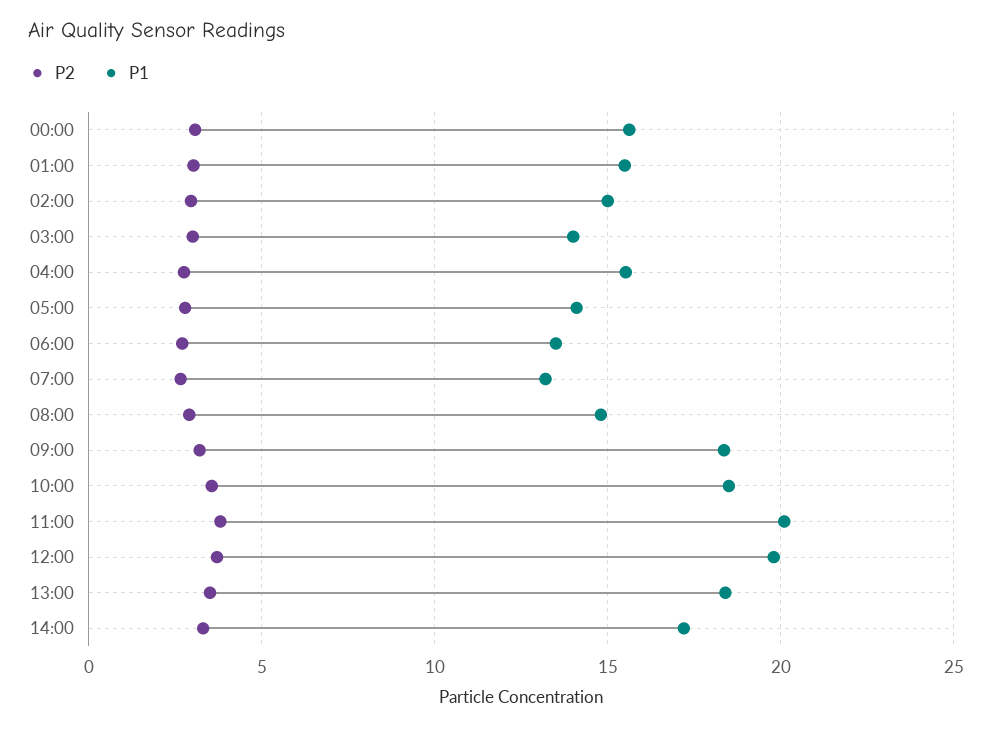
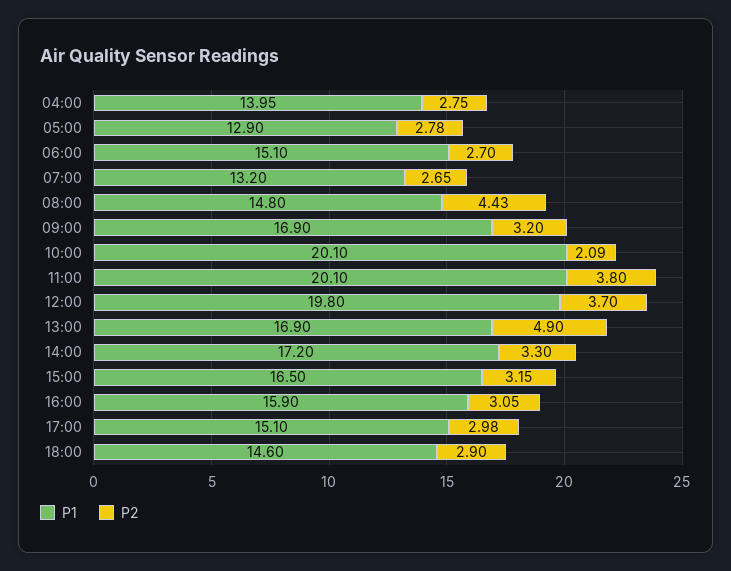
P2, 00:00: 3 -> none
P1, 00:00: 15.5 -> none
P2, 01:00: 3 -> none
P1, 01:00: 15.5 -> none
P2, 02:00: 3 -> none
P1, 02:00: 15 -> none
P2, 03:00: 3 -> none
P1, 03:00: 14 -> none
P1, 04:00: 15.5 -> 13.95
P1, 05:00: 14 -> 12.9
P1, 06:00: 13.5 -> 15.1
P2, 08:00: 3 -> 4.43
P1, 09:00: 18.5 -> 16.9
P2, 10:00: 3.5 -> 2.09
P1, 10:00: 18.5 -> 20.1
P2, 13:00: 3.5 -> 4.9
P1, 13:00: 18.5 -> 16.9
P1, 15:00: none -> 16.5
P2, 15:00: none -> 3.15
P1, 16:00: none -> 15.9
P2, 16:00: none -> 3.05
P1, 17:00: none -> 15.1
P2, 17:00: none -> 2.98
P1, 18:00: none -> 14.6
P2, 18:00: none -> 2.9

